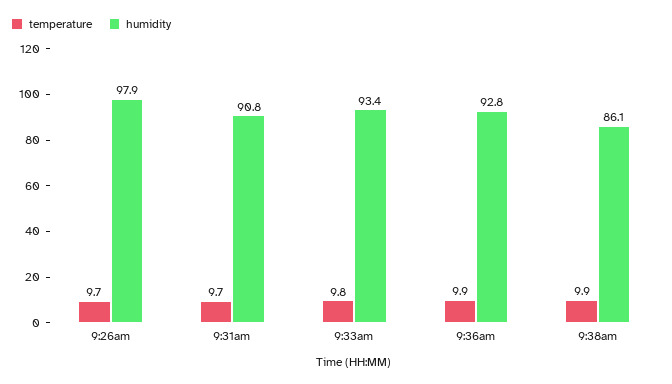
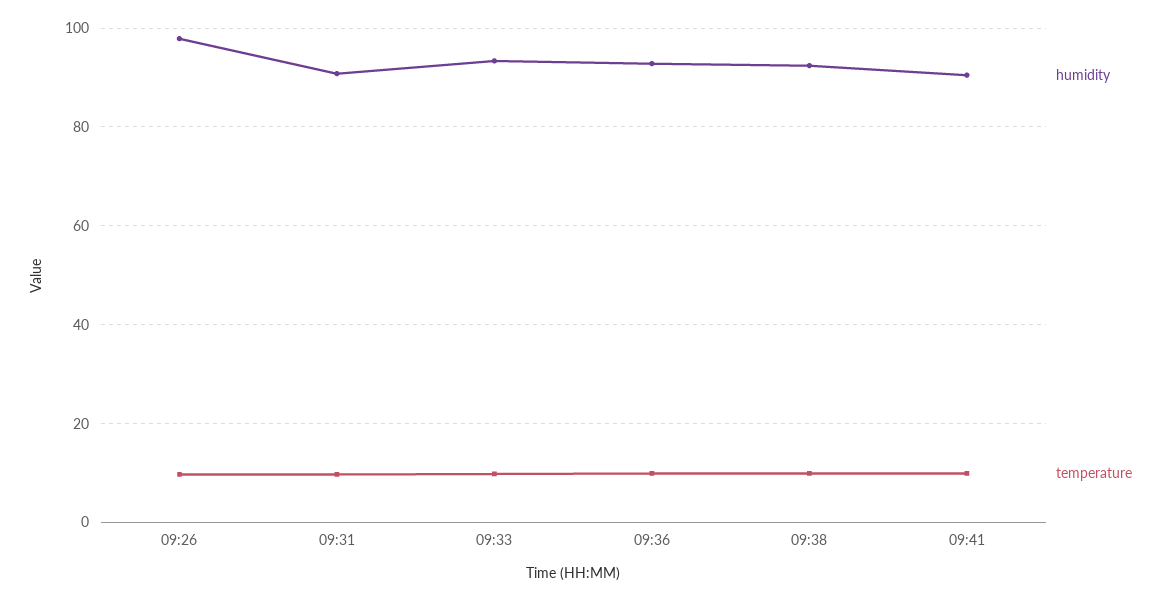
humidity, 9:38am: 86.1 -> 92
humidity, 09:41: none -> 90
temperature, 09:41: none -> 10

